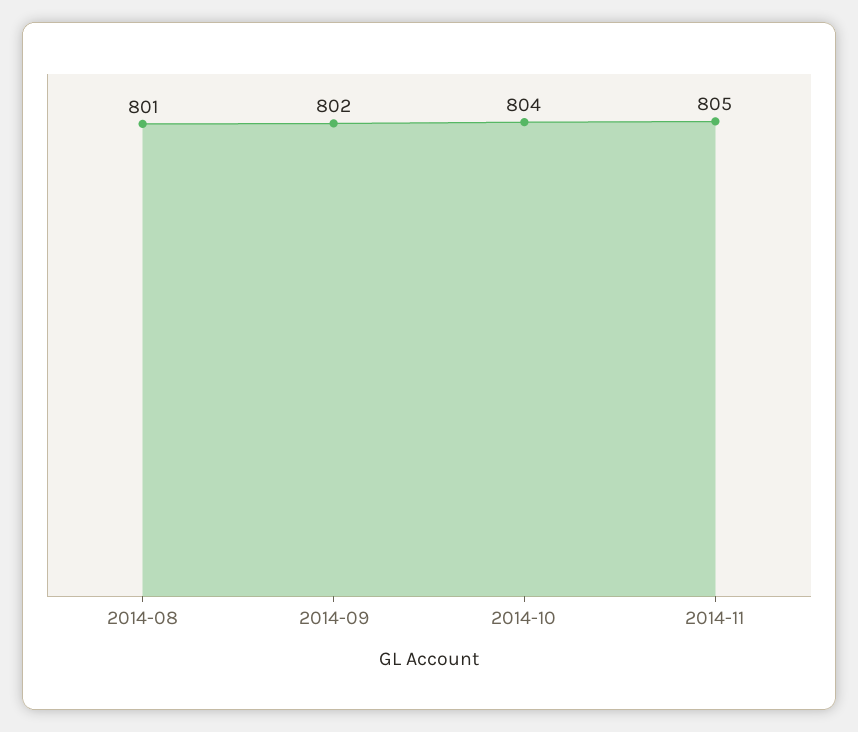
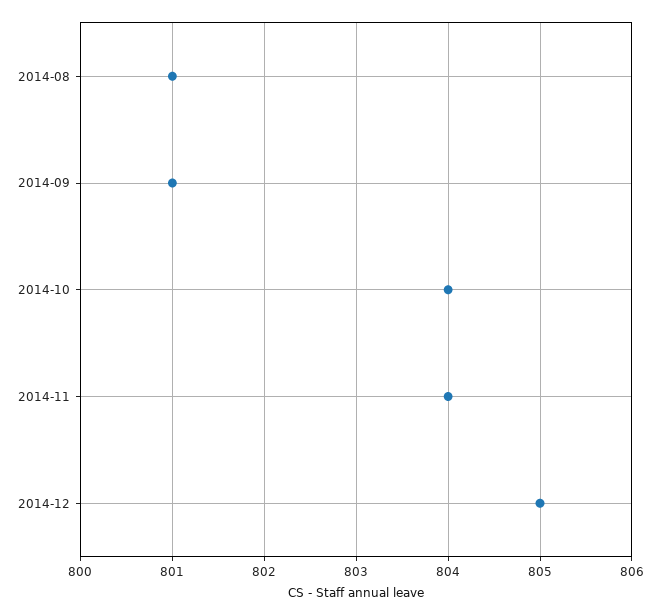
2014-09: 802 -> 801
2014-11: 805 -> 804
2014-12: none -> 805

